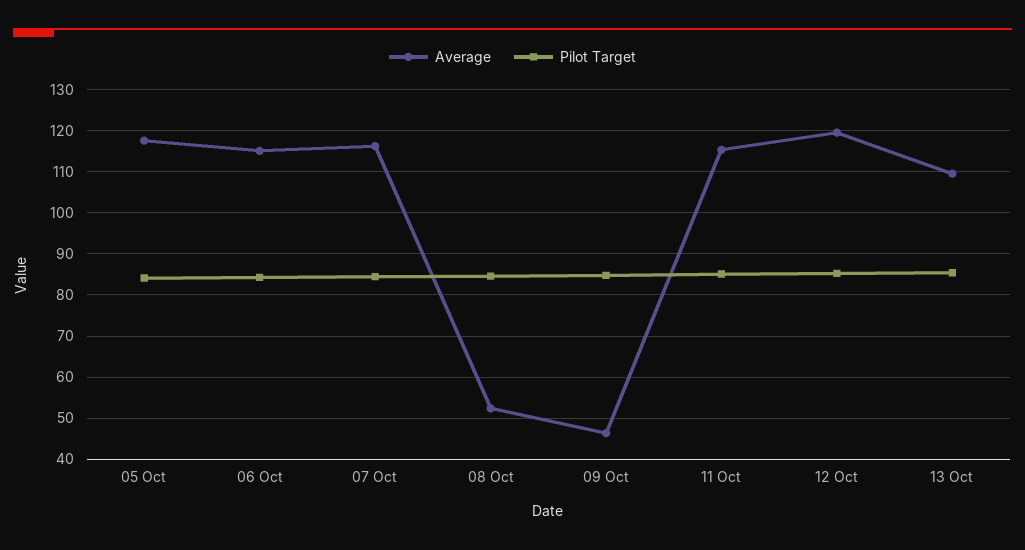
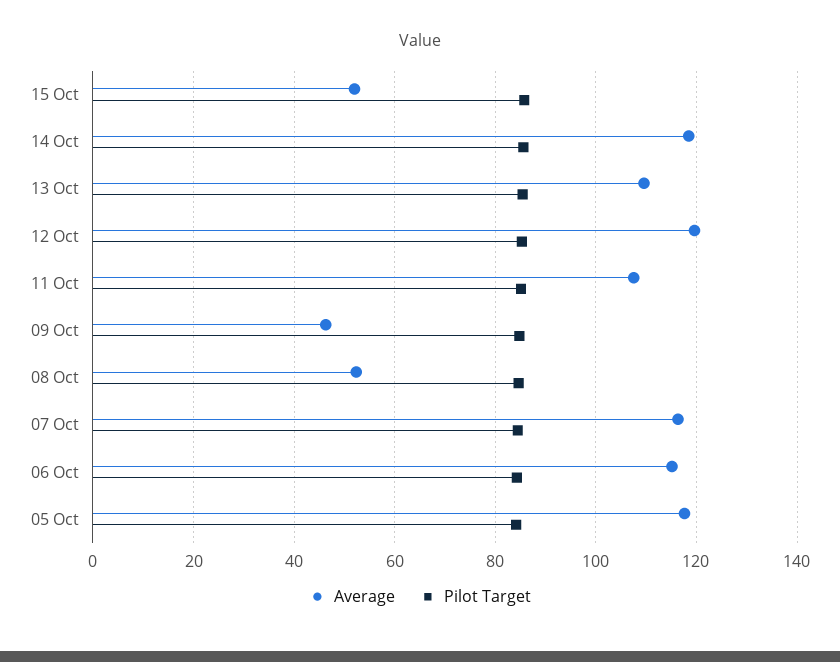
Average, 11 Oct: 116 -> 108
Average, 15 Oct: none -> 52
Pilot Target, 15 Oct: none -> 86
Average, 14 Oct: none -> 118
Pilot Target, 14 Oct: none -> 86

